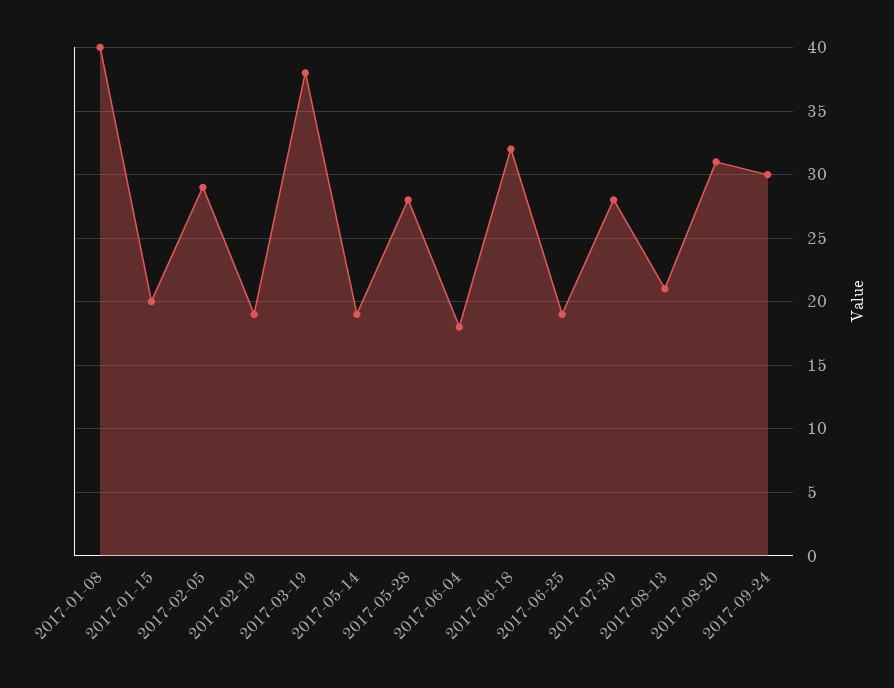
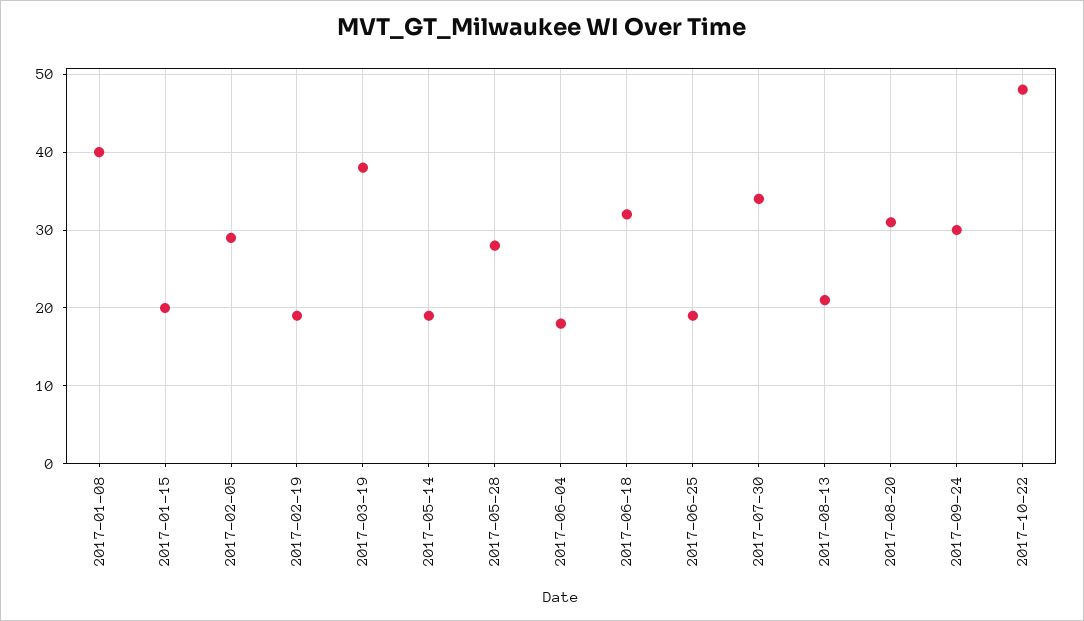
2017-07-30: 28 -> 34
2017-10-22: none -> 48

